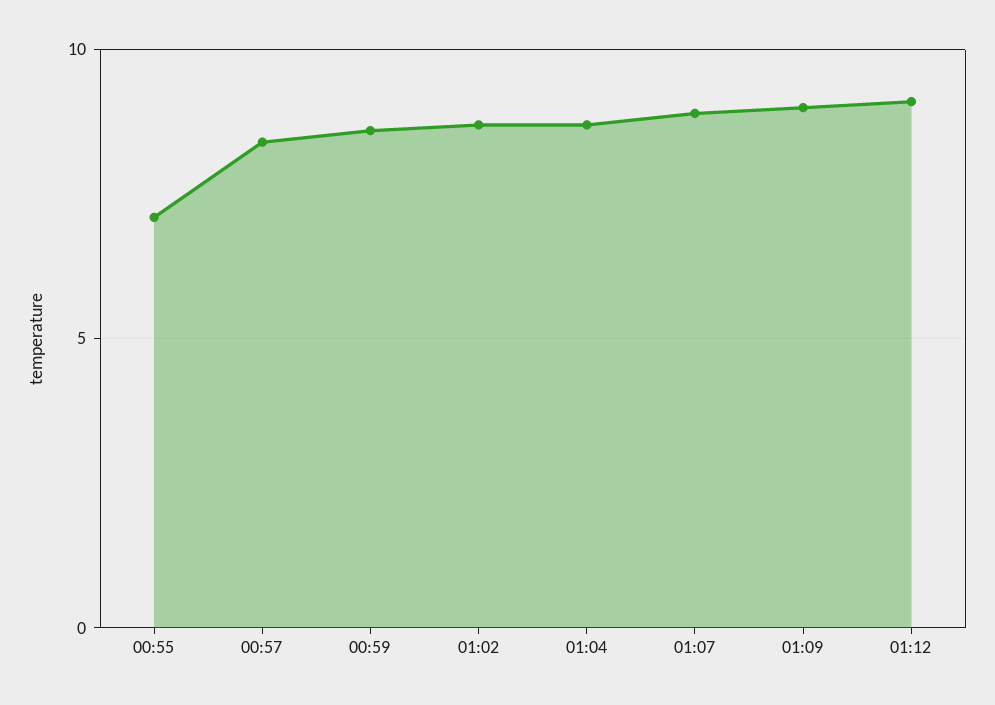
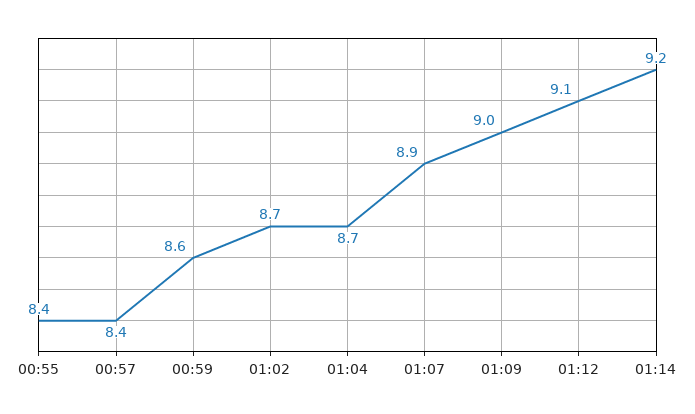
00:55: 7 -> 8.4
01:14: none -> 9.2

